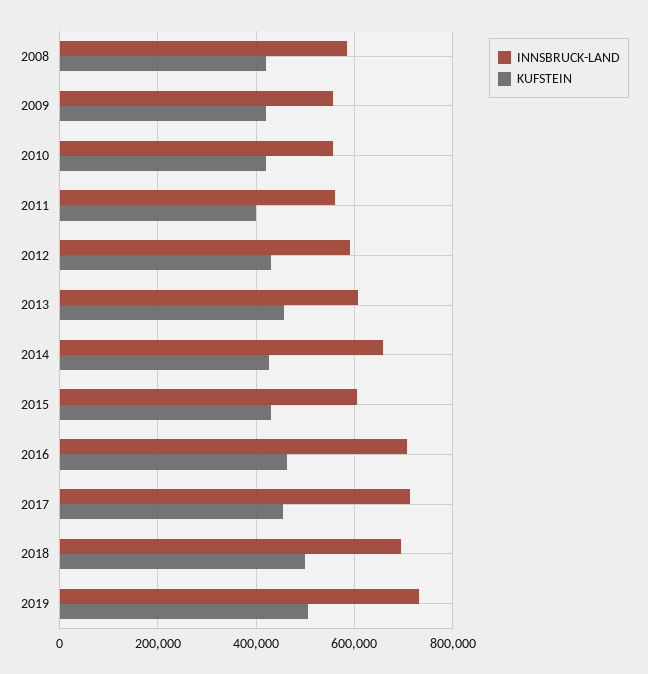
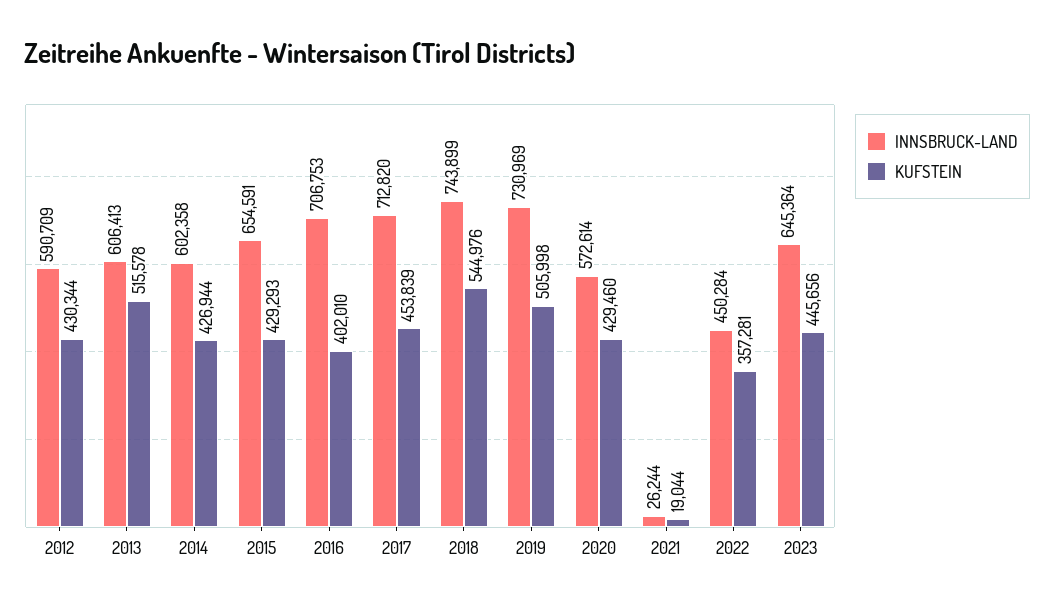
INNSBRUCK-LAND, 2008: 580000 -> none
KUFSTEIN, 2008: 420000 -> none
INNSBRUCK-LAND, 2009: 560000 -> none
KUFSTEIN, 2009: 420000 -> none
INNSBRUCK-LAND, 2010: 560000 -> none
KUFSTEIN, 2010: 420000 -> none
INNSBRUCK-LAND, 2011: 560000 -> none
KUFSTEIN, 2011: 400000 -> none
KUFSTEIN, 2013: 460000 -> 515578
INNSBRUCK-LAND, 2014: 660000 -> 602358
INNSBRUCK-LAND, 2015: 600000 -> 654591
KUFSTEIN, 2016: 460000 -> 402010
INNSBRUCK-LAND, 2018: 700000 -> 743899
KUFSTEIN, 2018: 500000 -> 544976
INNSBRUCK-LAND, 2020: none -> 572614
KUFSTEIN, 2020: none -> 429460
INNSBRUCK-LAND, 2021: none -> 26244
KUFSTEIN, 2021: none -> 19044
INNSBRUCK-LAND, 2022: none -> 450284
KUFSTEIN, 2022: none -> 357281
INNSBRUCK-LAND, 2023: none -> 645364
KUFSTEIN, 2023: none -> 445656

